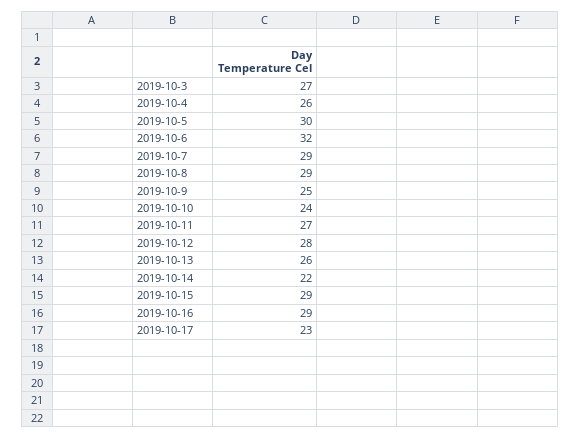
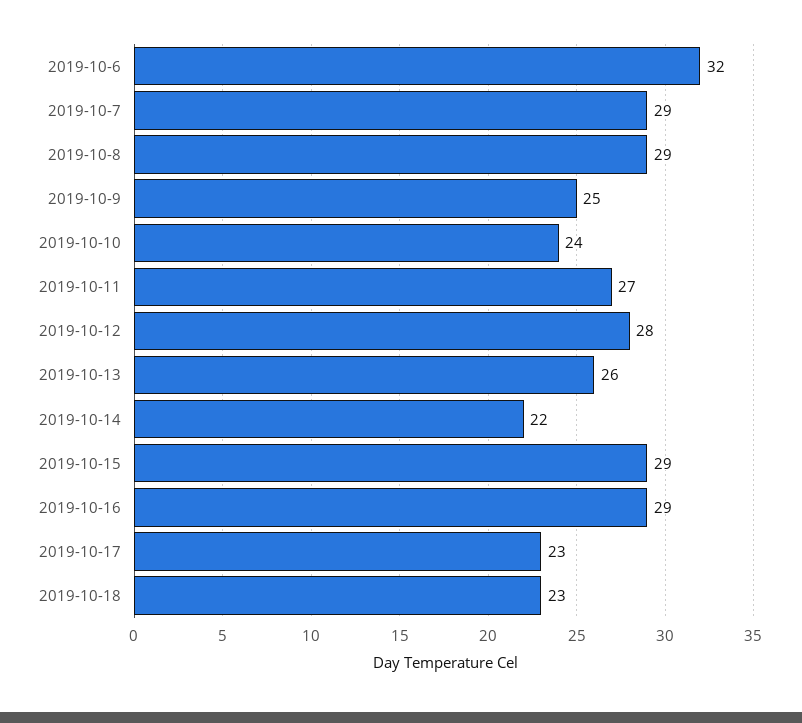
2019-10-3: 27 -> none
2019-10-4: 26 -> none
2019-10-5: 30 -> none
2019-10-18: none -> 23

